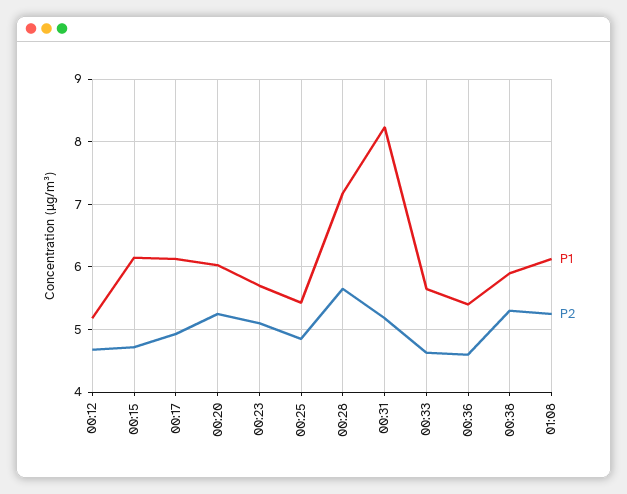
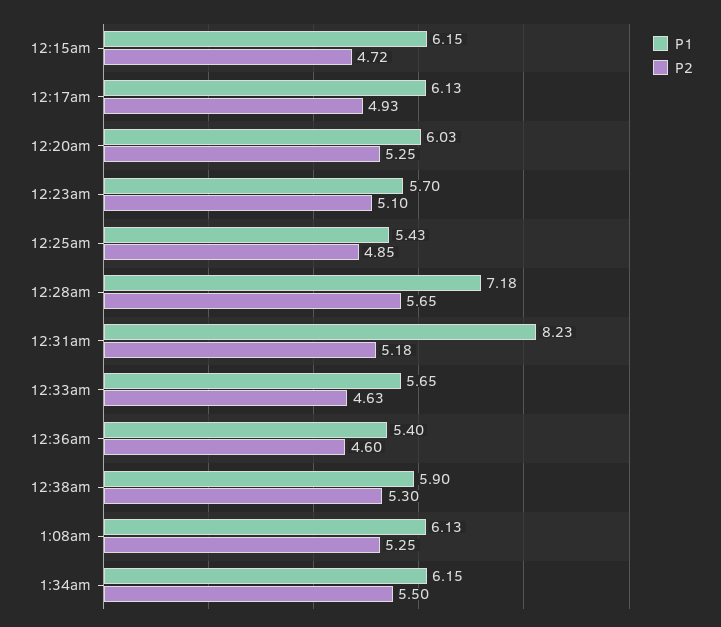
P1, 00:12: 5.2 -> none
P2, 00:12: 4.7 -> none
P1, 1:34am: none -> 6.15
P2, 1:34am: none -> 5.5

